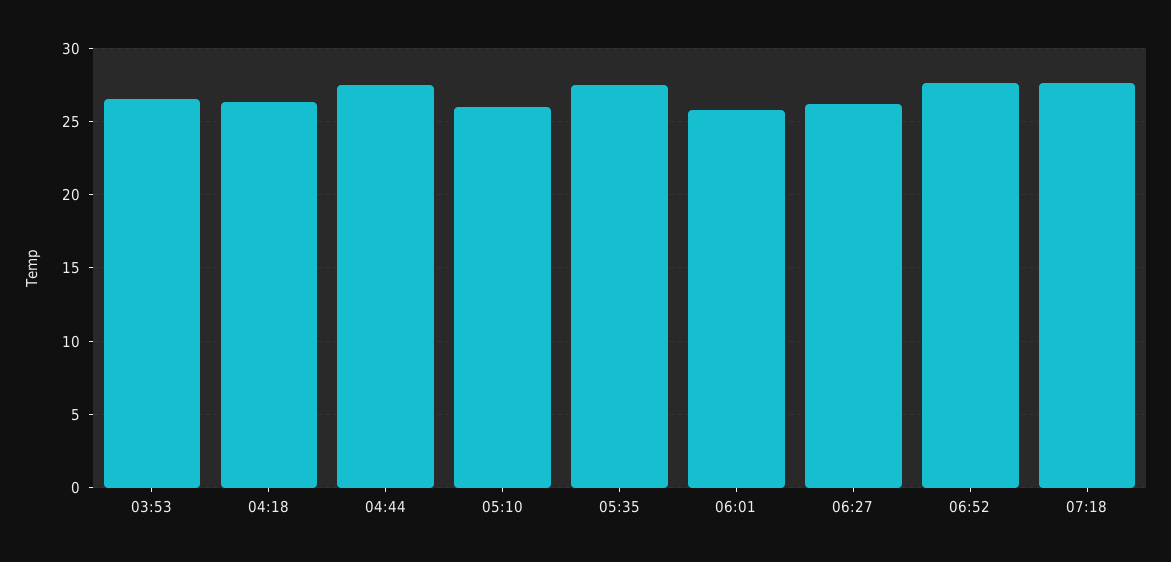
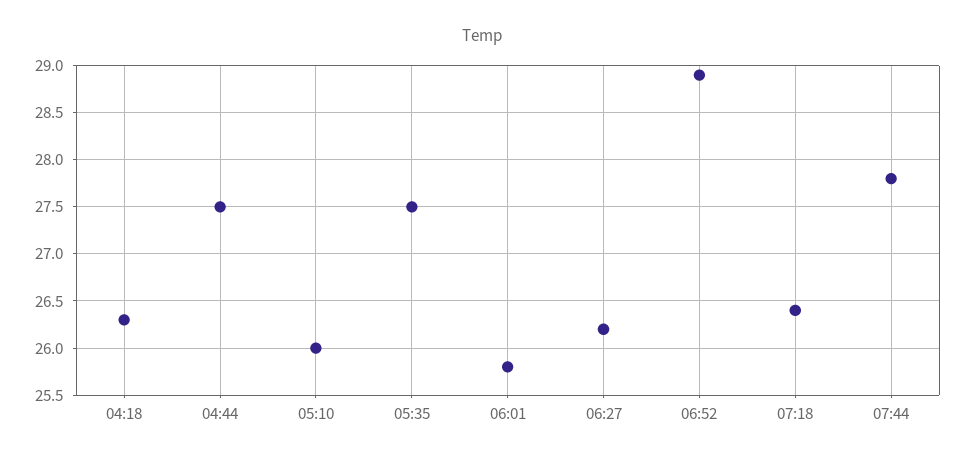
03:53: 26.5 -> none
06:52: 27.5 -> 28.9
07:18: 27.5 -> 26.4
07:44: none -> 27.8

